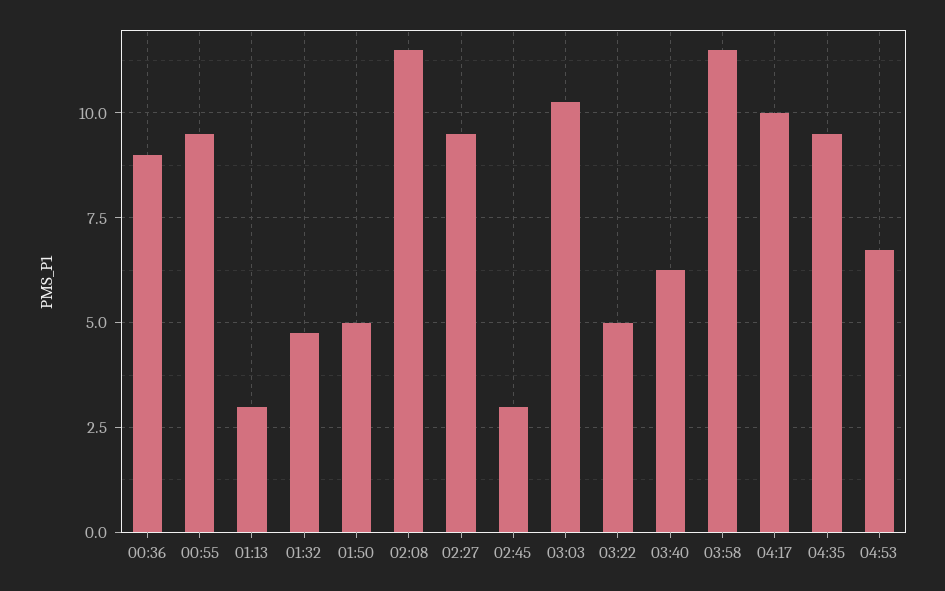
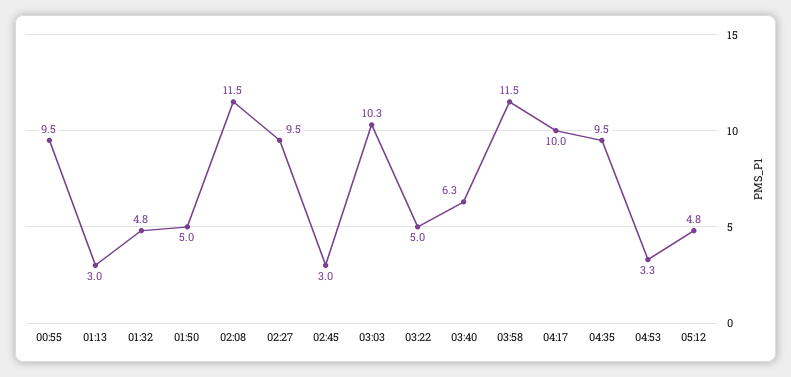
00:36: 9 -> none
04:53: 6.75 -> 3.3
05:12: none -> 4.8

